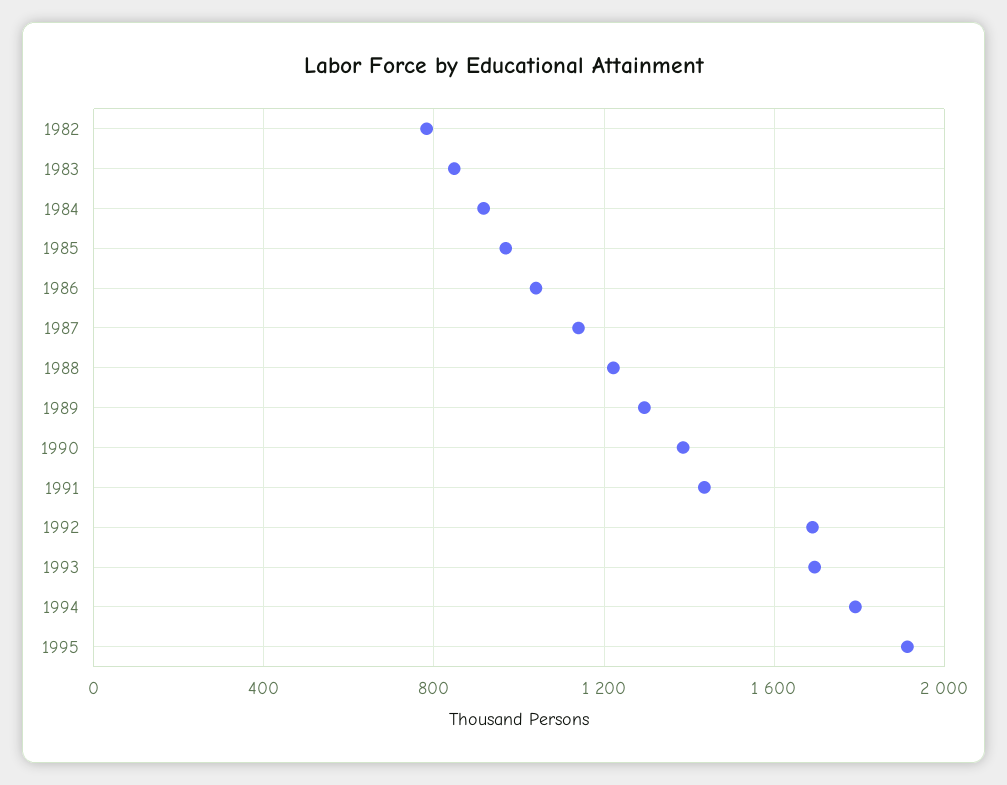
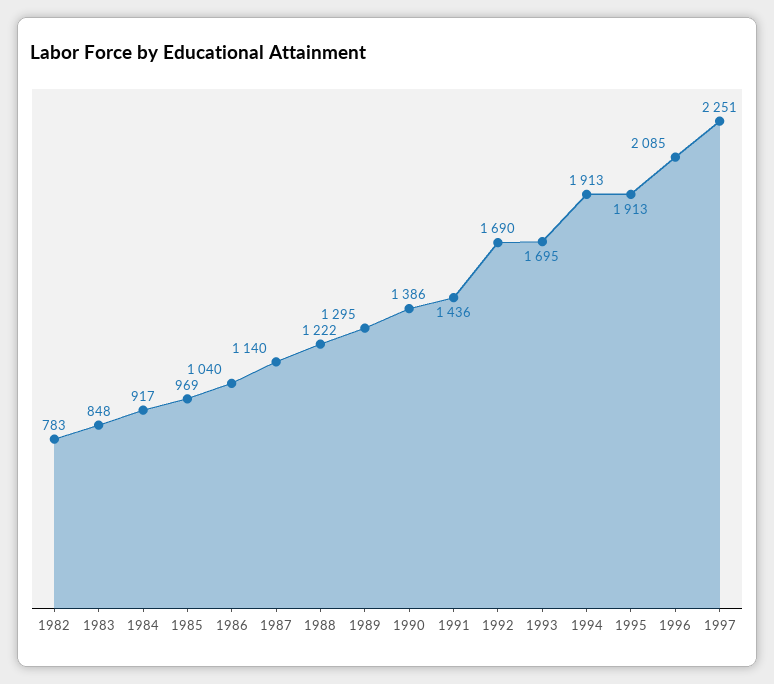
1994: 1800 -> 1913
1996: none -> 2085
1997: none -> 2251

